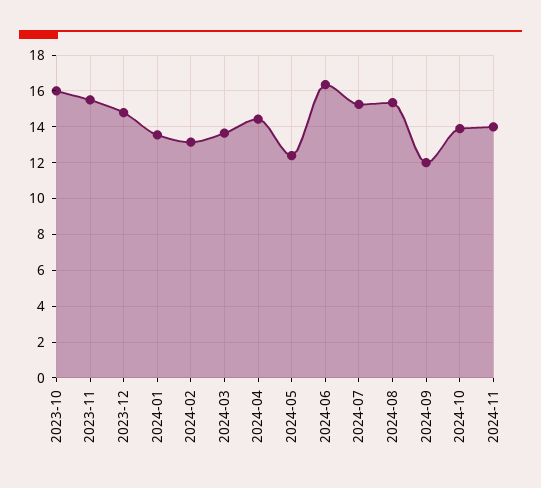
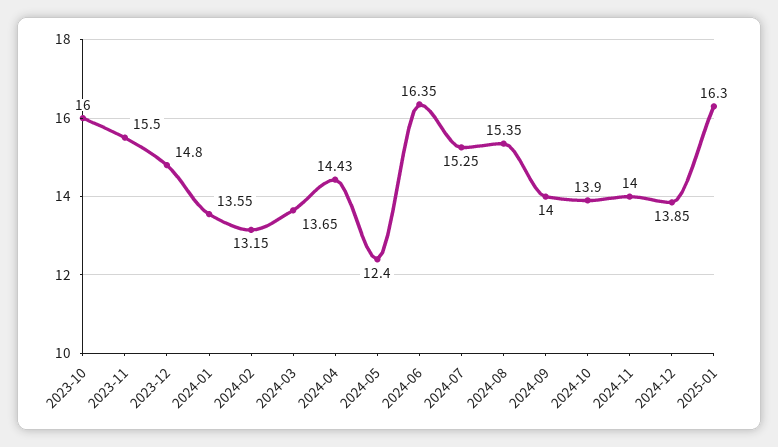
2024-09: 12 -> 14
2024-12: none -> 13.85
2025-01: none -> 16.3

